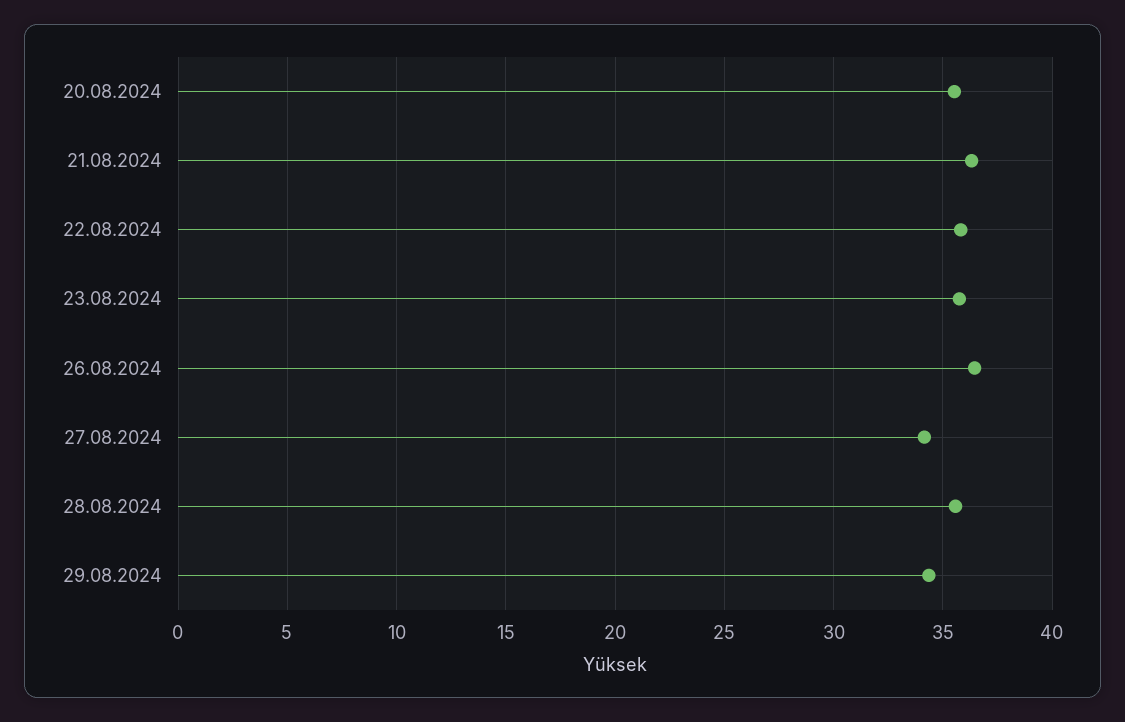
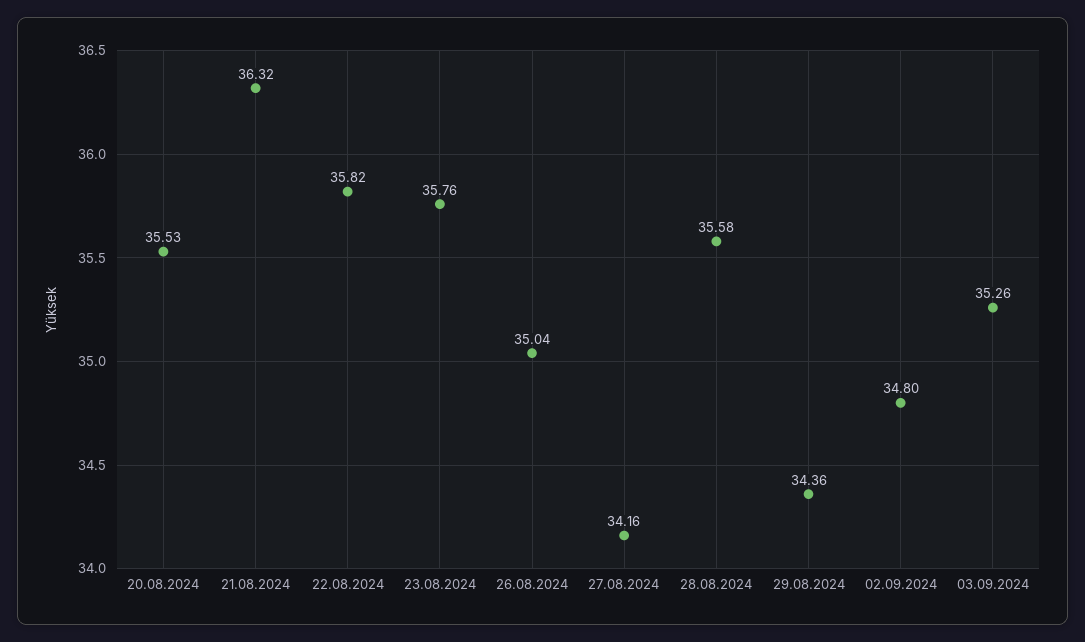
26.08.2024: 36.5 -> 35.04
02.09.2024: none -> 34.8
03.09.2024: none -> 35.26

